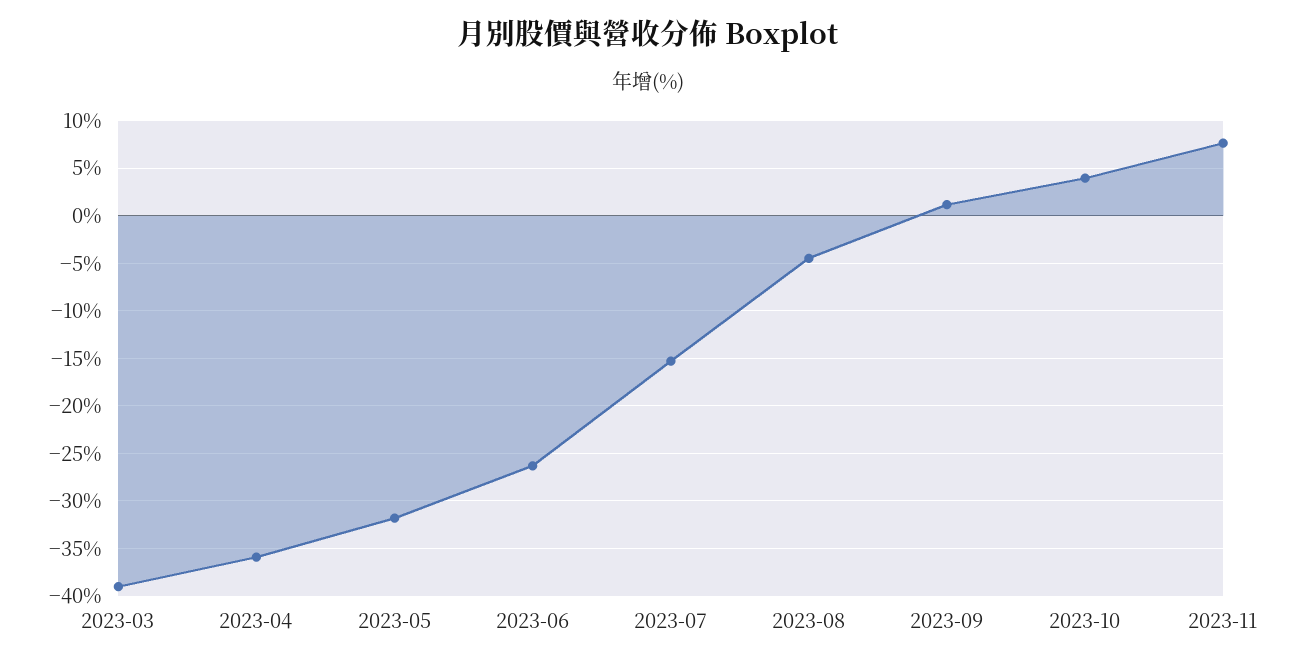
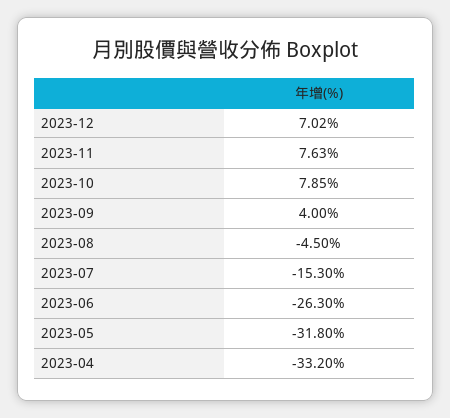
2023-03: -39 -> none
2023-04: -36 -> -33.2
2023-09: 1 -> 4
2023-10: 4 -> 7.85
2023-12: none -> 7.02

